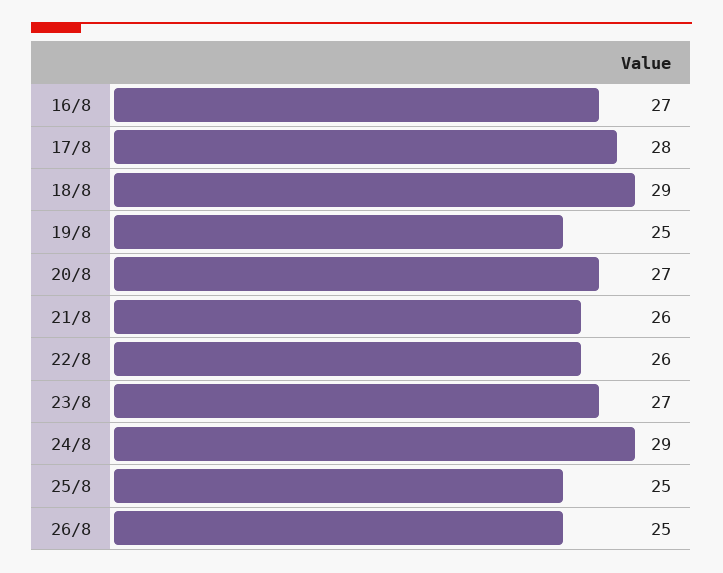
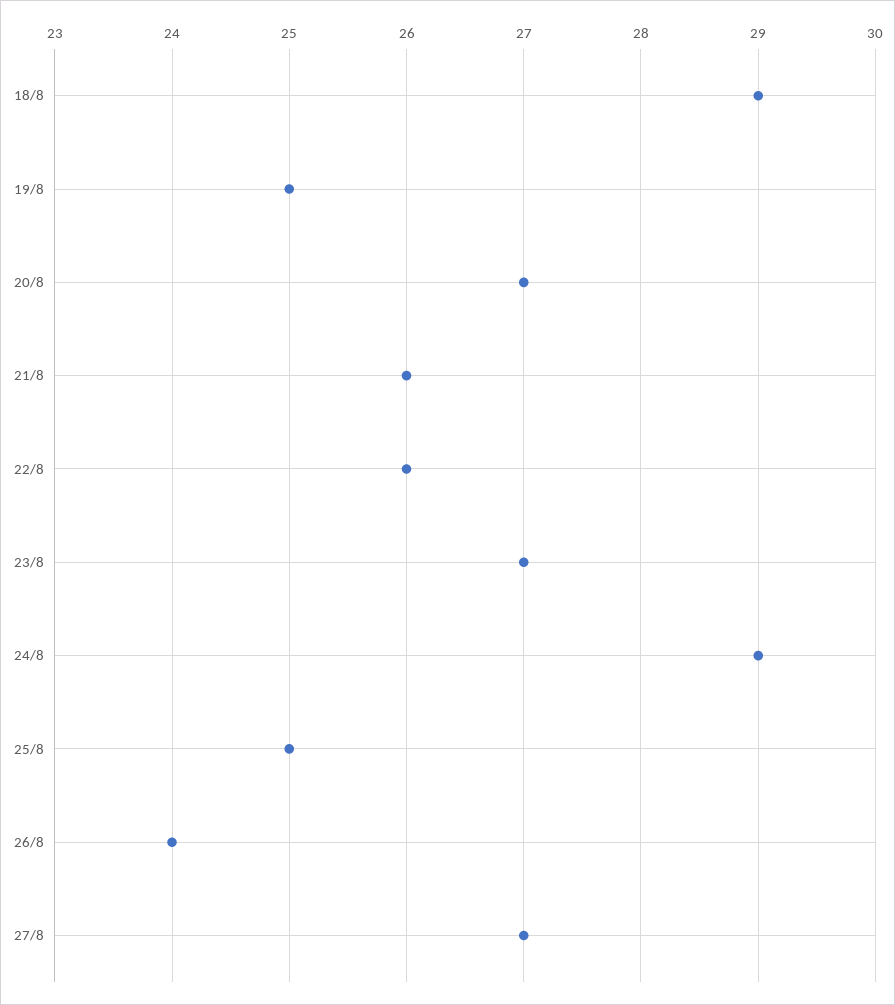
16/8: 27 -> none
17/8: 28 -> none
26/8: 25 -> 24
27/8: none -> 27

